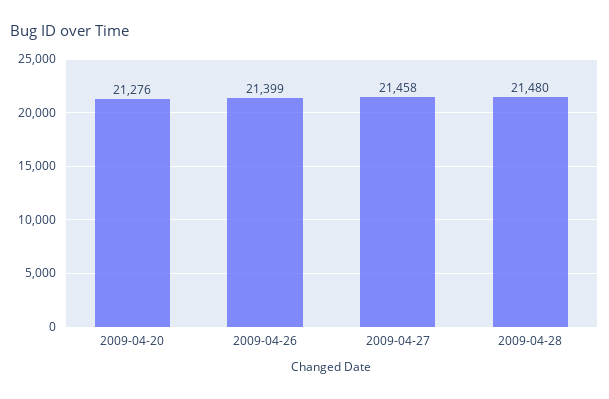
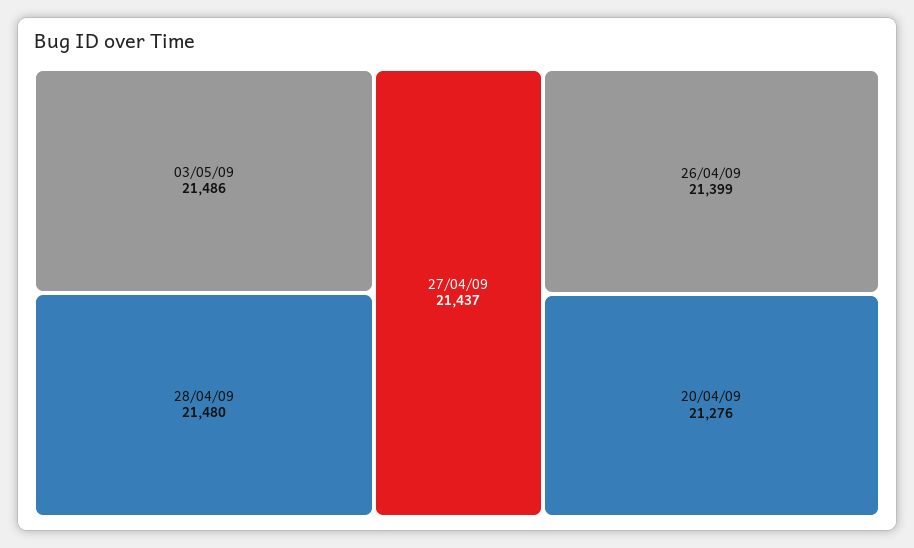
2009-04-27: 21458 -> 21437
03/05/09: none -> 21486

